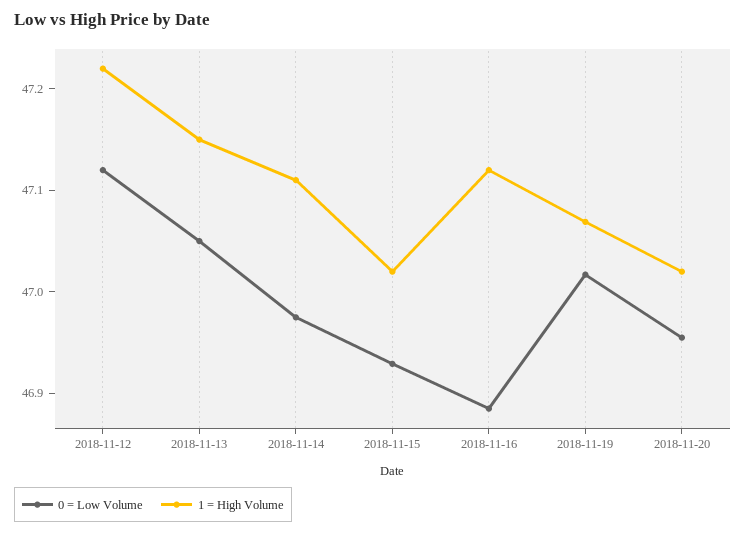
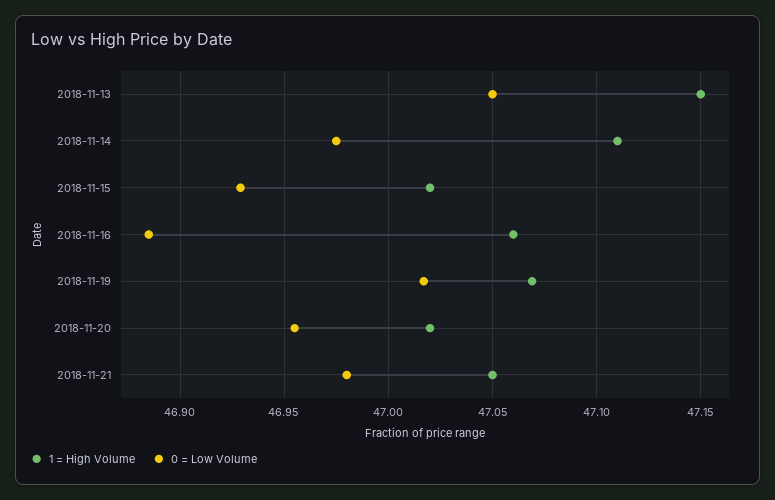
0 = Low Volume, 2018-11-12: 47.12 -> none
1 = High Volume, 2018-11-12: 47.22 -> none
1 = High Volume, 2018-11-16: 47.12 -> 47.06
1 = High Volume, 2018-11-21: none -> 47.05
0 = Low Volume, 2018-11-21: none -> 46.98

